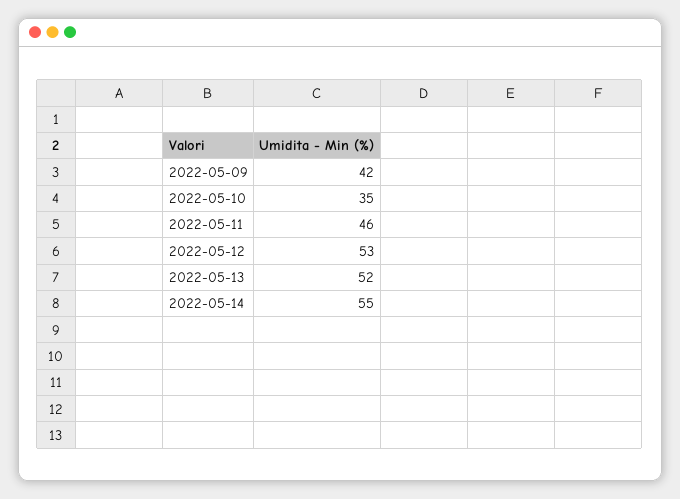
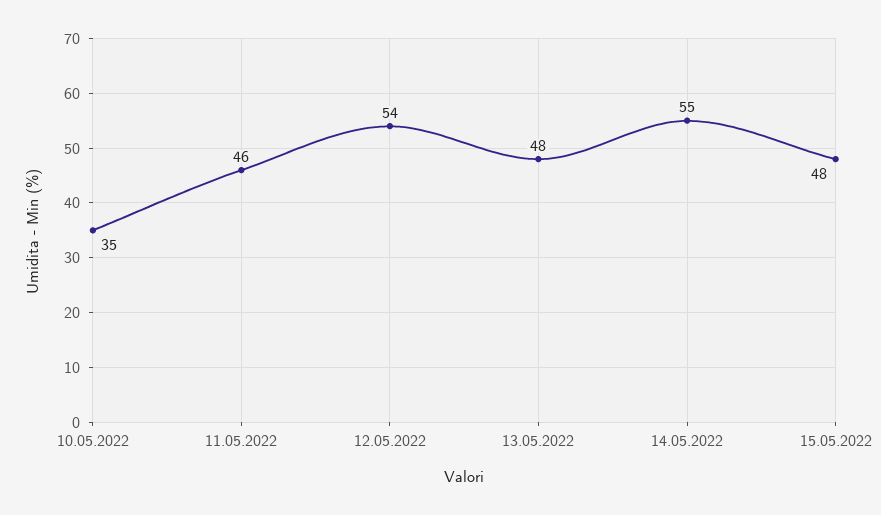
2022-05-09: 42 -> none
2022-05-12: 53 -> 54
2022-05-13: 52 -> 48
15.05.2022: none -> 48

